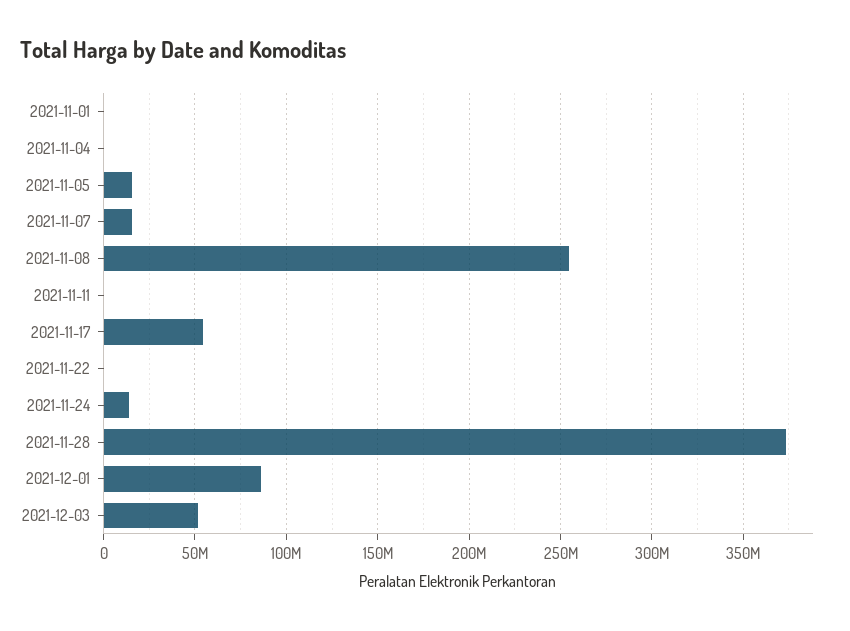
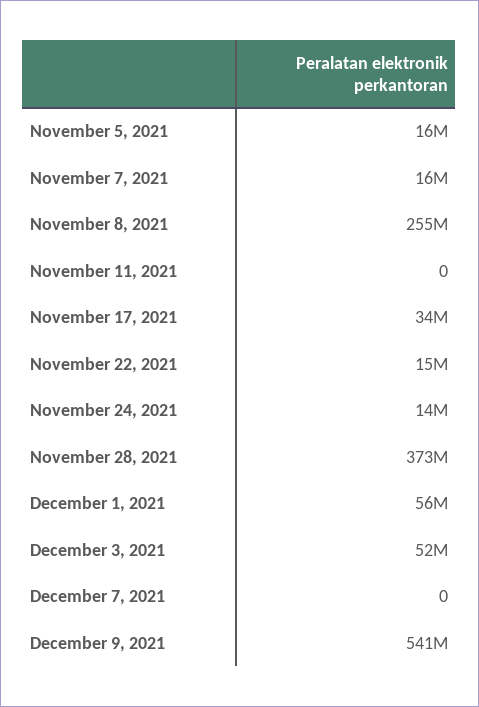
2021-11-01: 0 -> none
2021-11-04: 0 -> none
2021-11-17: 55000000 -> 34000000
2021-11-22: 0 -> 15000000
2021-12-01: 85000000 -> 56000000
December 7, 2021: none -> 0
December 9, 2021: none -> 541000000

